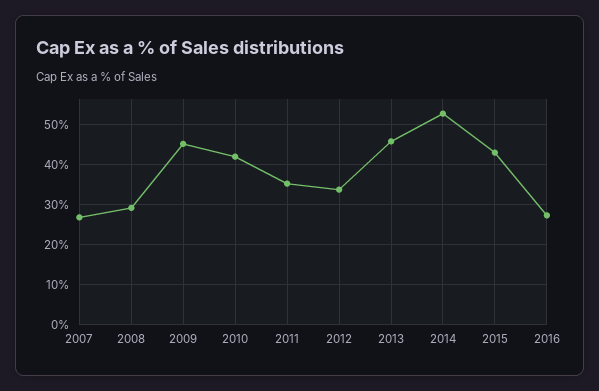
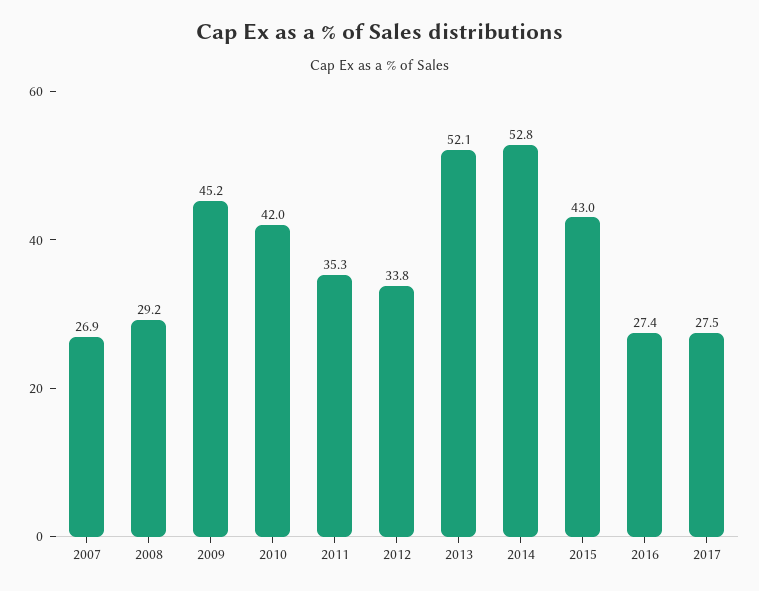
2013: 46 -> 52.1
2017: none -> 27.5

